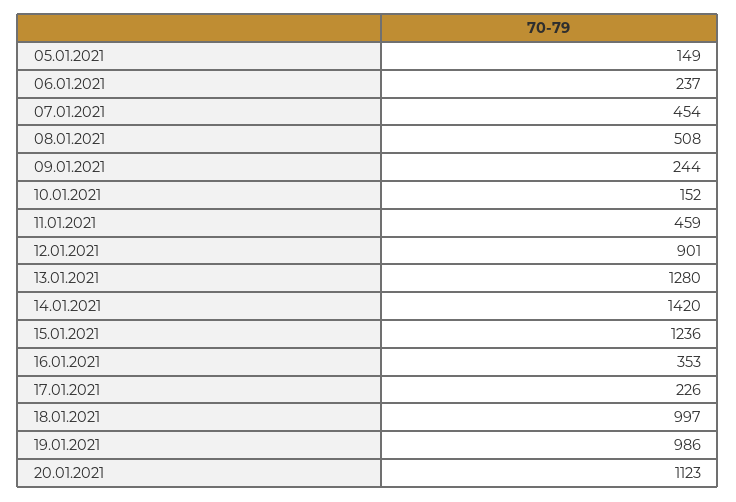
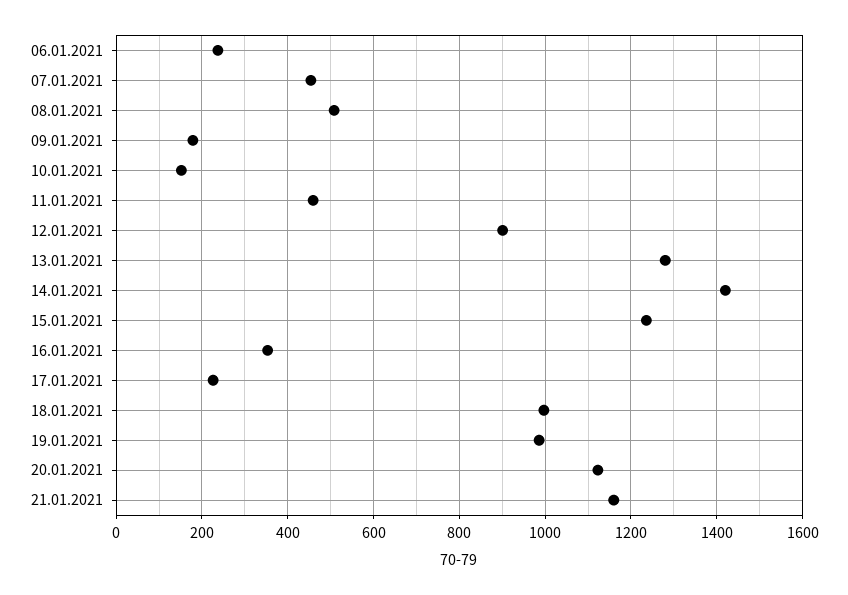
05.01.2021: 149 -> none
09.01.2021: 244 -> 180
21.01.2021: none -> 1160

